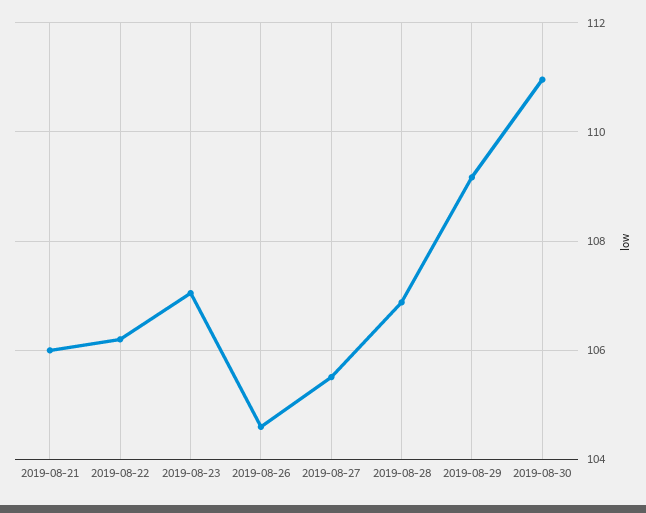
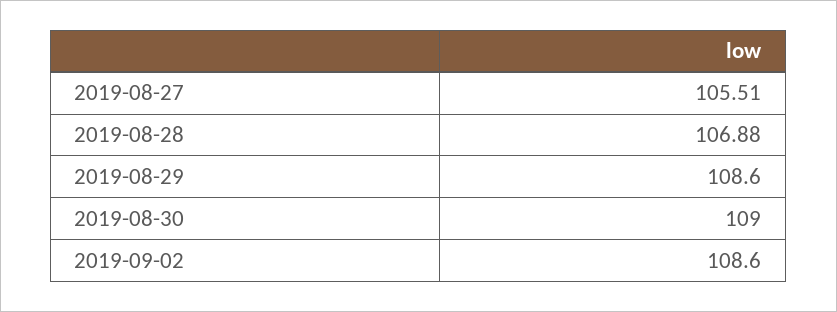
2019-08-21: 106 -> none
2019-08-22: 106.2 -> none
2019-08-23: 107 -> none
2019-08-26: 104.6 -> none
2019-08-29: 109.2 -> 108.6
2019-08-30: 111 -> 109
2019-09-02: none -> 108.6

